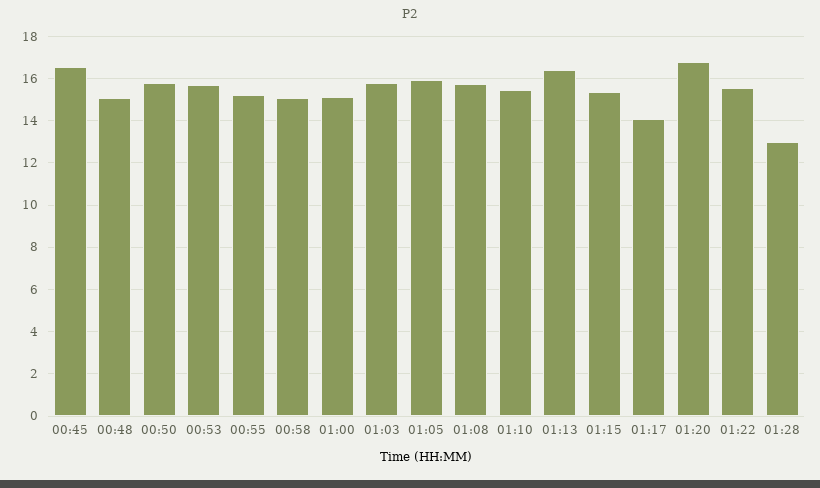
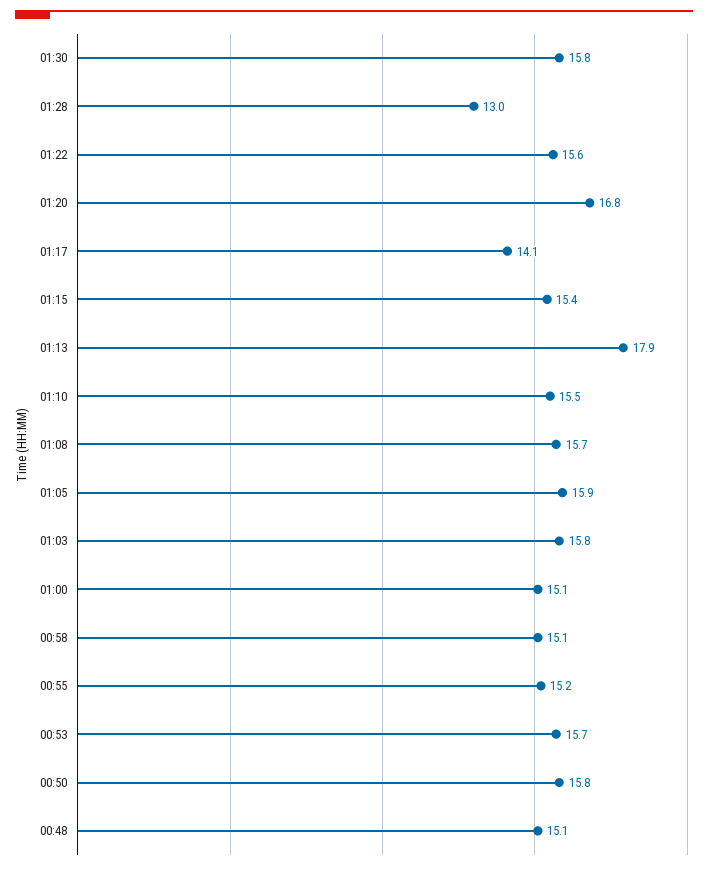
00:45: 16.5 -> none
01:13: 16.5 -> 17.9
01:30: none -> 15.8

